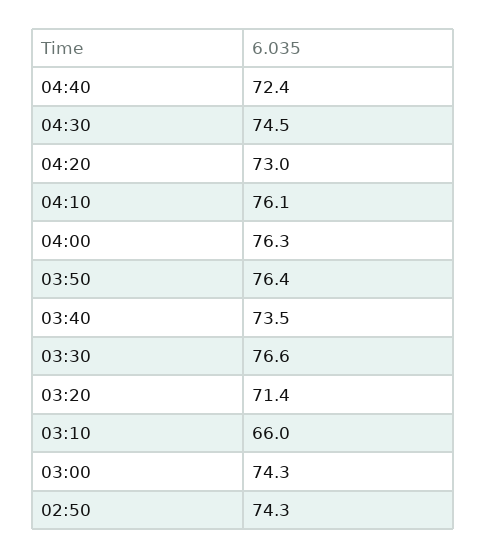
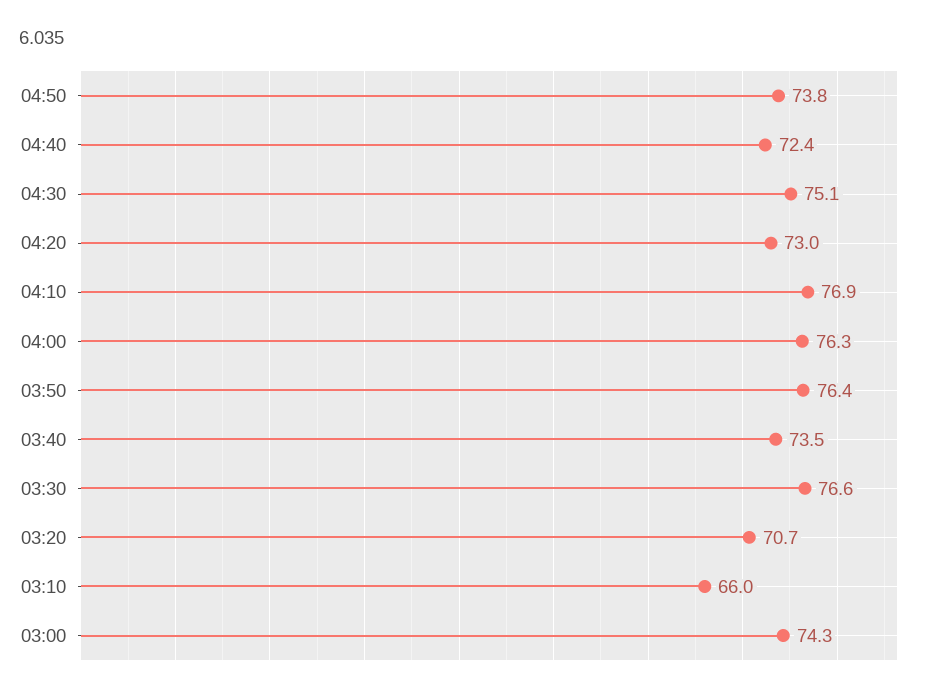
04:30: 74.5 -> 75.1
04:10: 76.1 -> 76.9
03:20: 71.4 -> 70.7
02:50: 74.3 -> none
04:50: none -> 73.8

